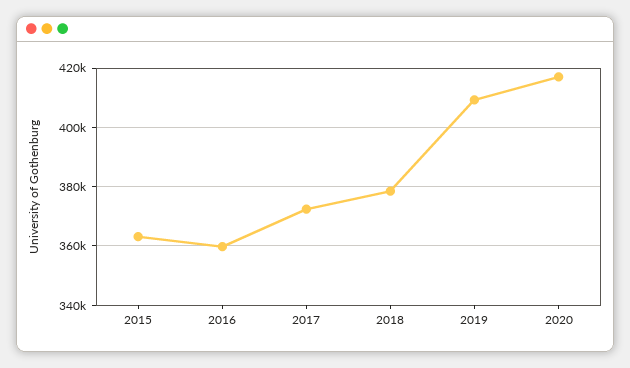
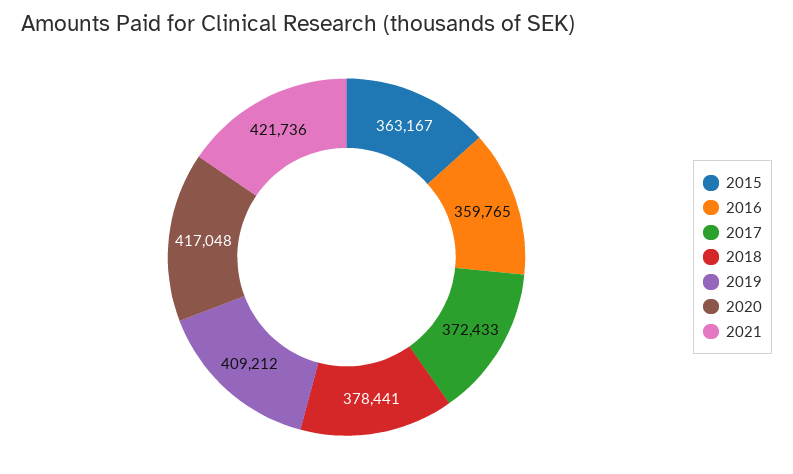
2021: none -> 421736

